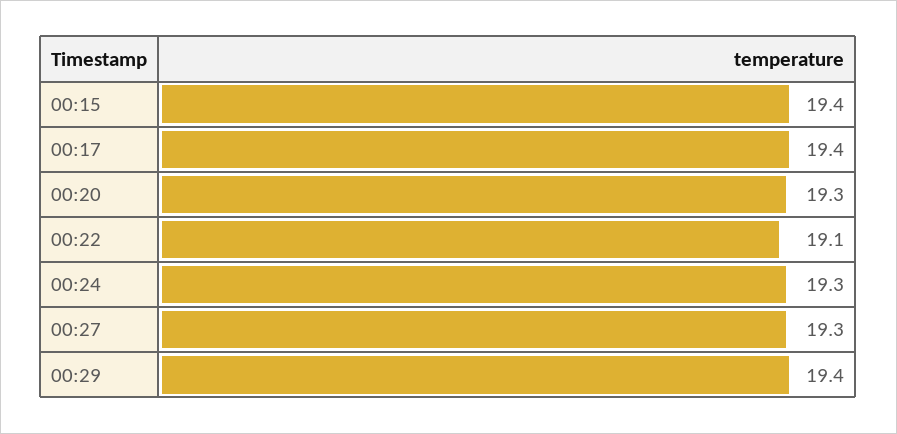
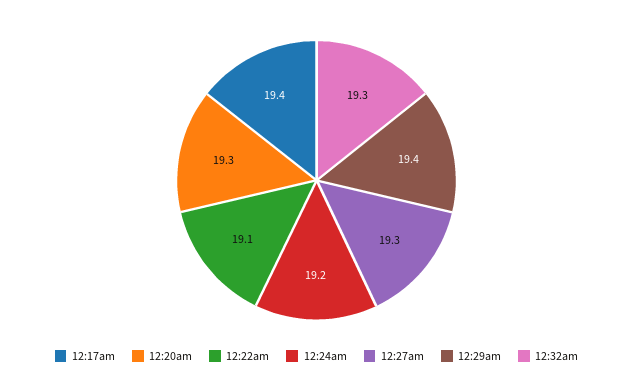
00:15: 19.4 -> none
00:24: 19.3 -> 19.2
12:32am: none -> 19.3

